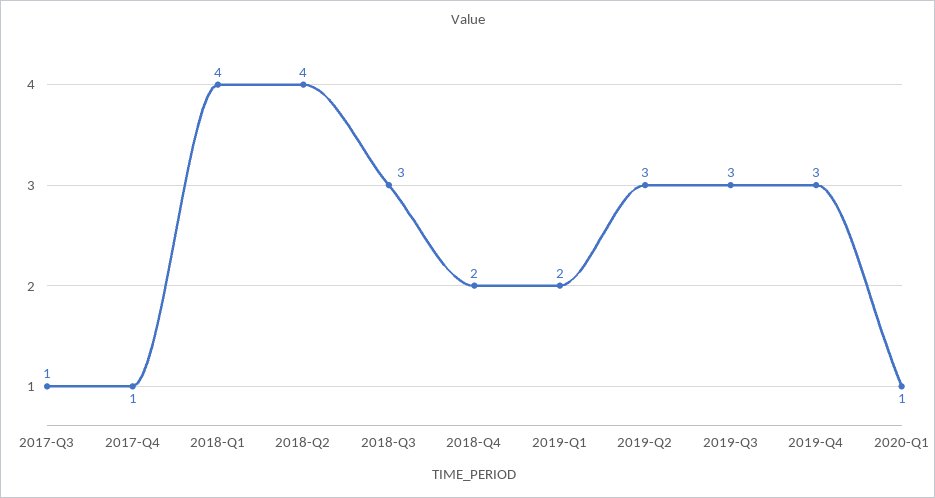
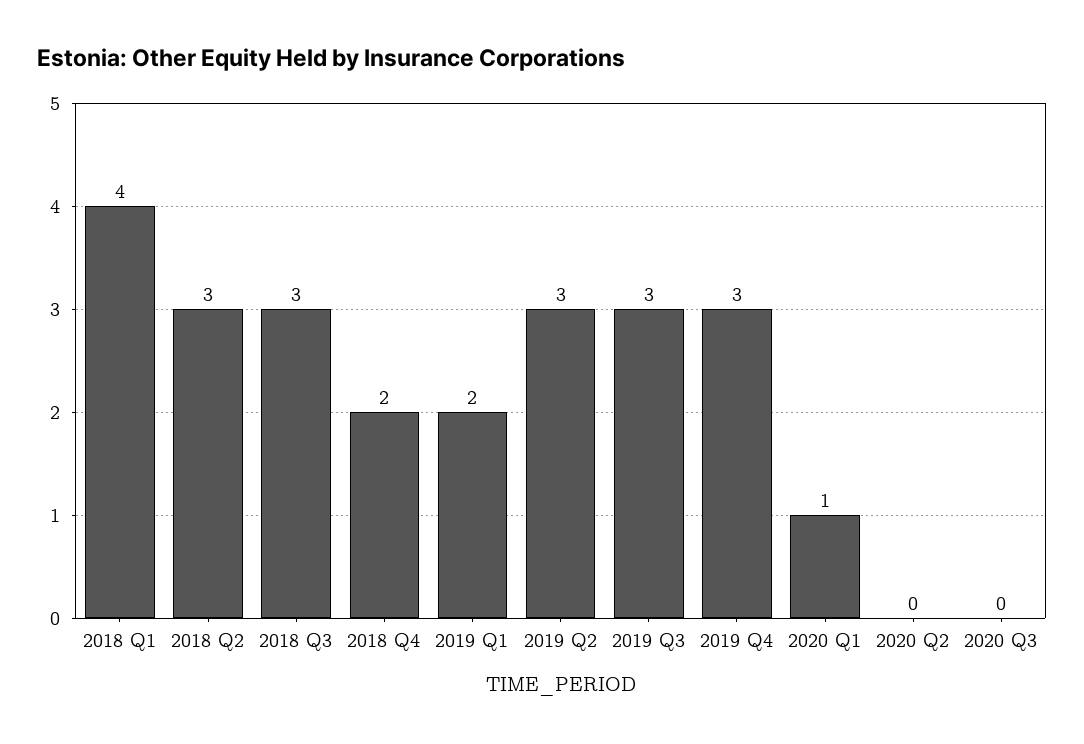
2017-Q3: 1 -> none
2017-Q4: 1 -> none
2018-Q2: 4 -> 3
2020 Q2: none -> 0
2020 Q3: none -> 0

